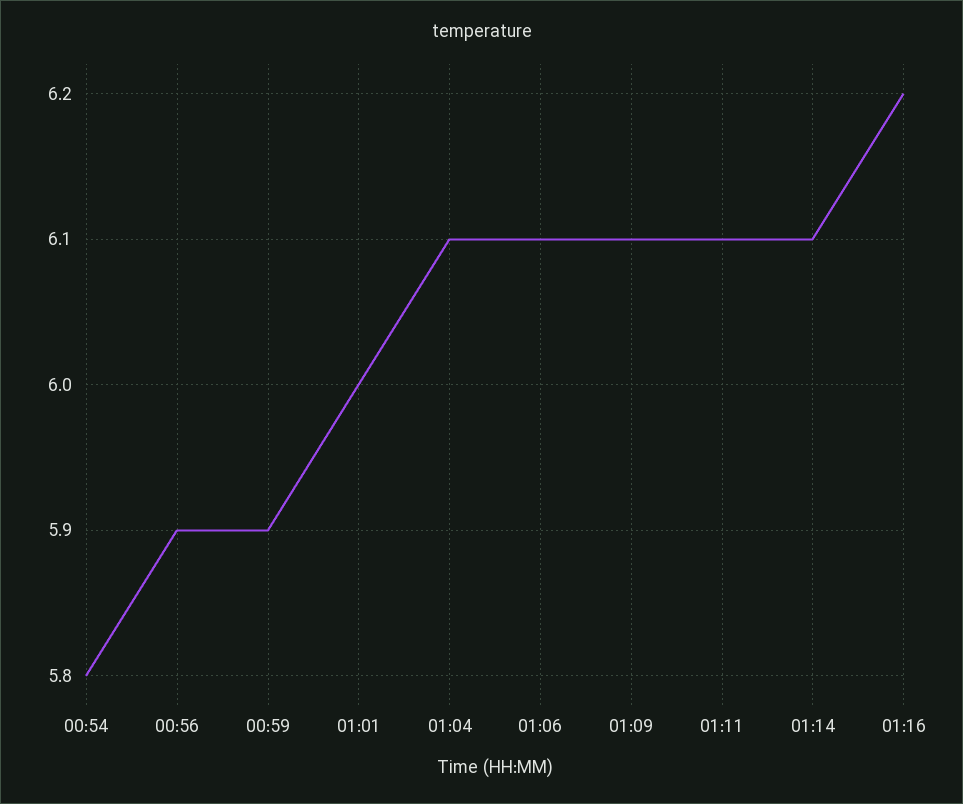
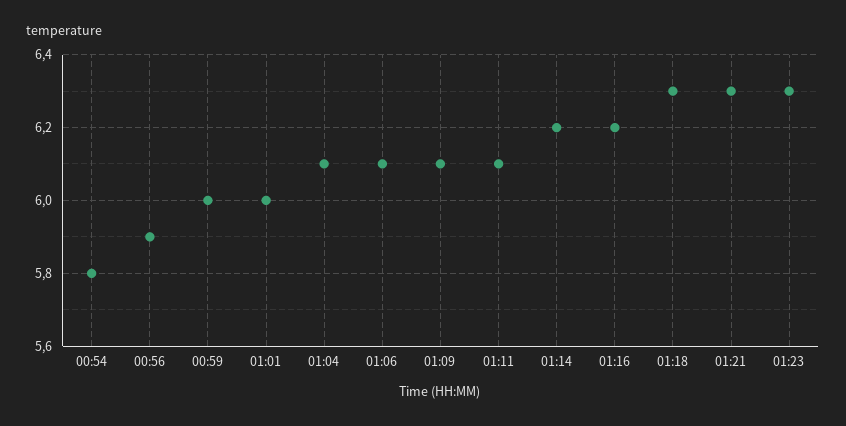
00:59: 5.9 -> 6
01:14: 6.1 -> 6.2
01:18: none -> 6.3
01:21: none -> 6.3
01:23: none -> 6.3

